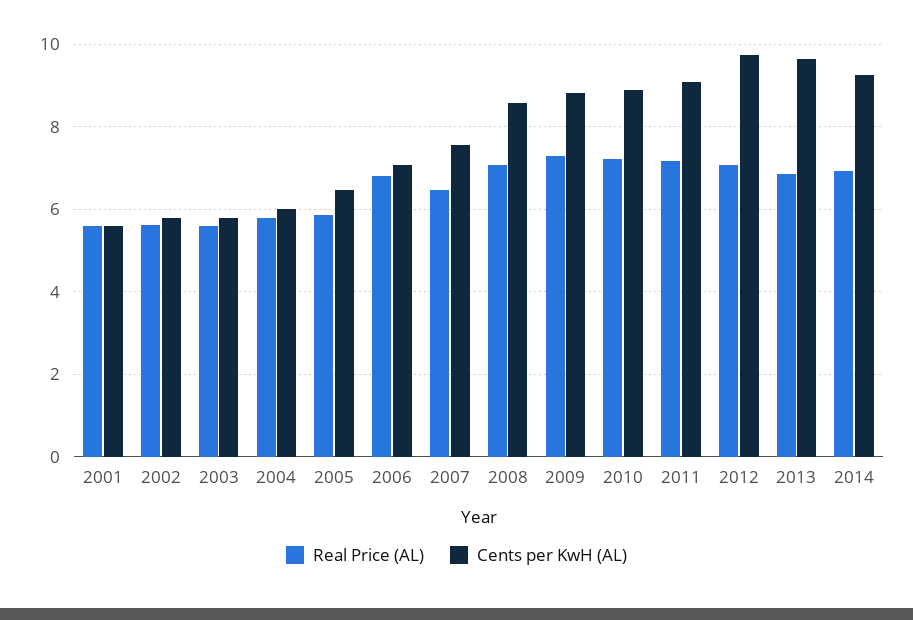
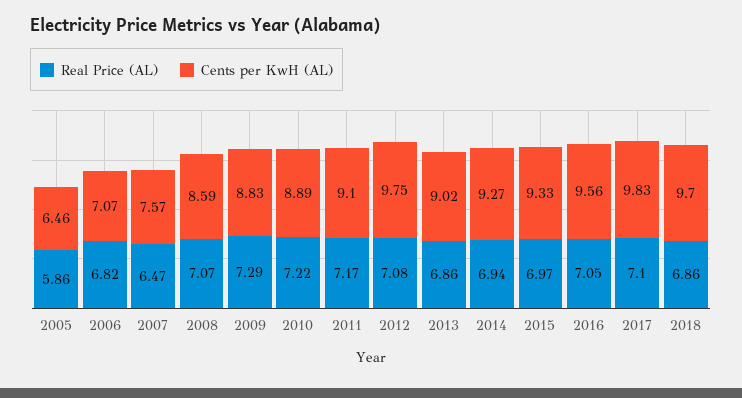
Real Price (AL), 2001: 5.6 -> none
Cents per KwH (AL), 2001: 5.6 -> none
Real Price (AL), 2002: 5.6 -> none
Cents per KwH (AL), 2002: 5.8 -> none
Real Price (AL), 2003: 5.6 -> none
Cents per KwH (AL), 2003: 5.8 -> none
Real Price (AL), 2004: 5.8 -> none
Cents per KwH (AL), 2004: 6 -> none
Cents per KwH (AL), 2013: 9.6 -> 9.02
Real Price (AL), 2015: none -> 6.97
Cents per KwH (AL), 2015: none -> 9.33
Real Price (AL), 2016: none -> 7.05
Cents per KwH (AL), 2016: none -> 9.56
Real Price (AL), 2017: none -> 7.1
Cents per KwH (AL), 2017: none -> 9.83
Real Price (AL), 2018: none -> 6.86
Cents per KwH (AL), 2018: none -> 9.7

